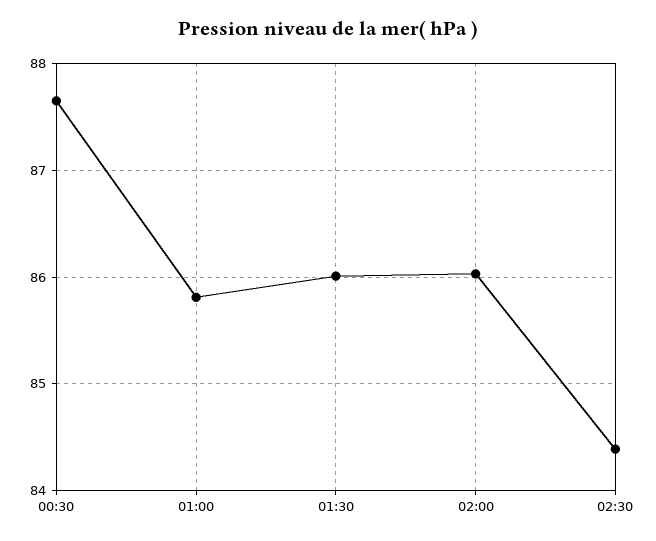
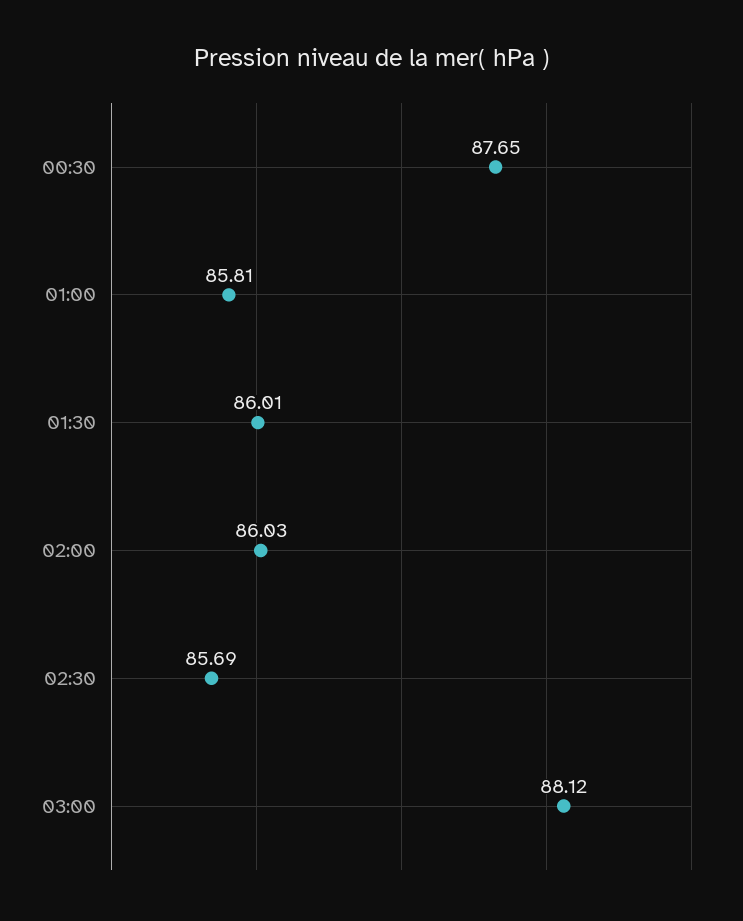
02:30: 84.4 -> 85.69
03:00: none -> 88.12

